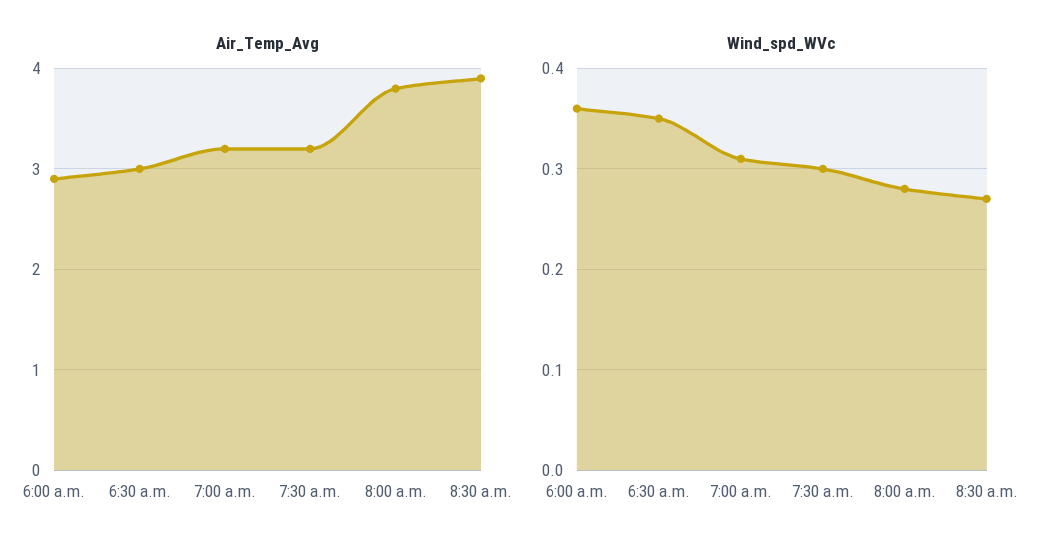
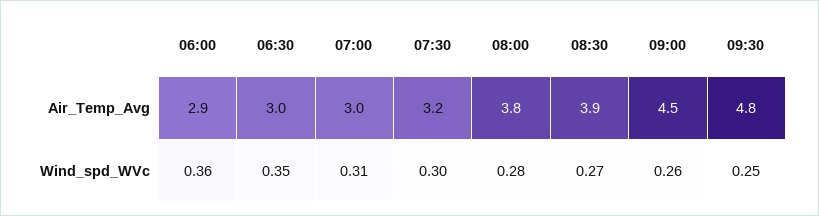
Air_Temp_Avg, 7:00 a.m.: 3.2 -> 3
Air_Temp_Avg, 09:00: none -> 4.5
Air_Temp_Avg, 09:30: none -> 4.8
Wind_spd_WVc, 09:00: none -> 0.26
Wind_spd_WVc, 09:30: none -> 0.25

